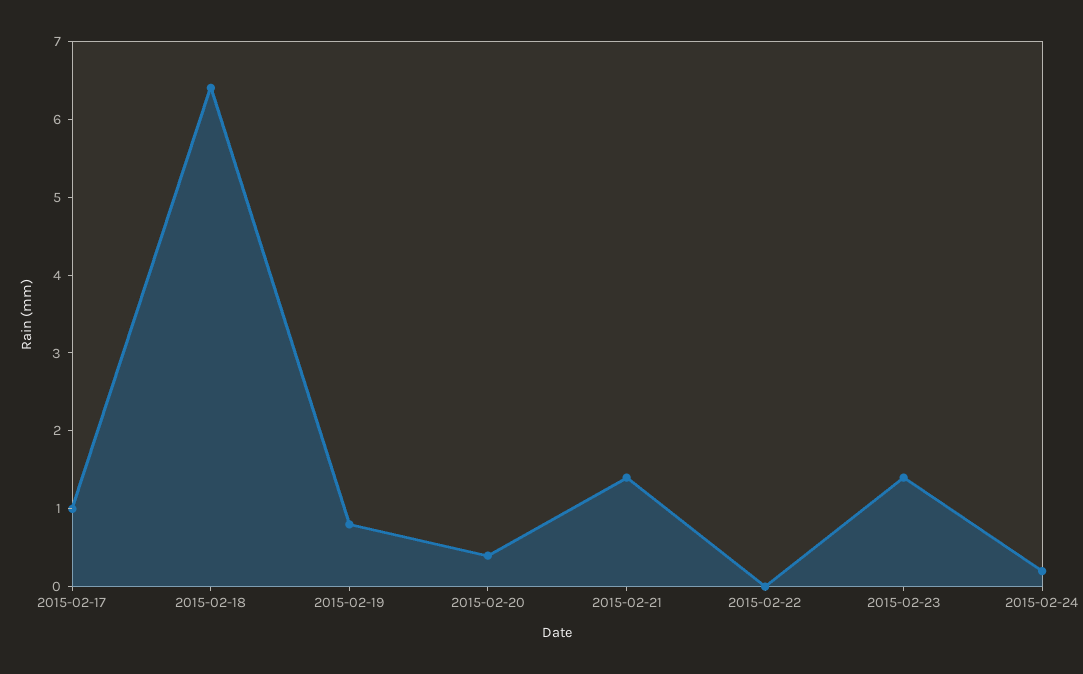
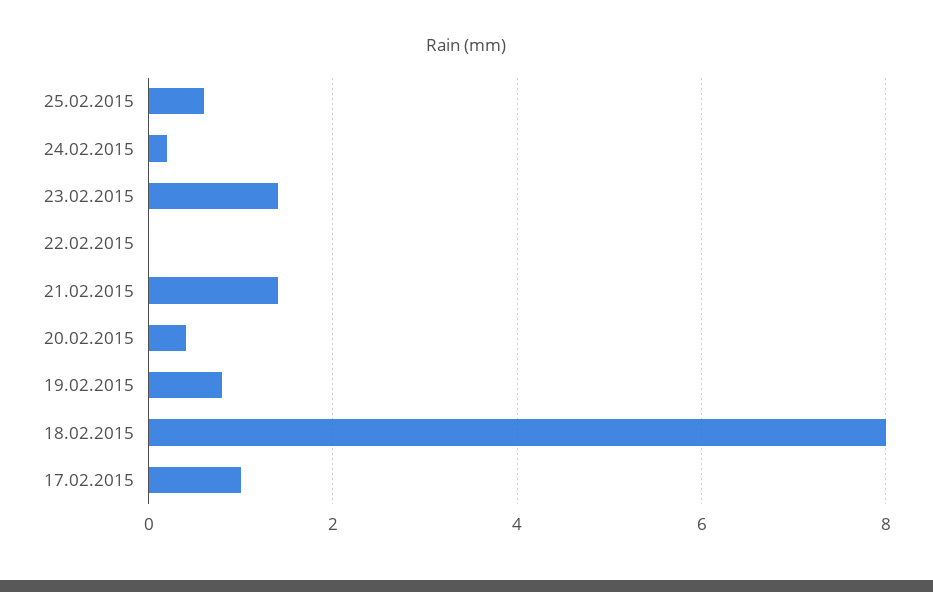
2015-02-18: 6.5 -> 8
25.02.2015: none -> 0.5

